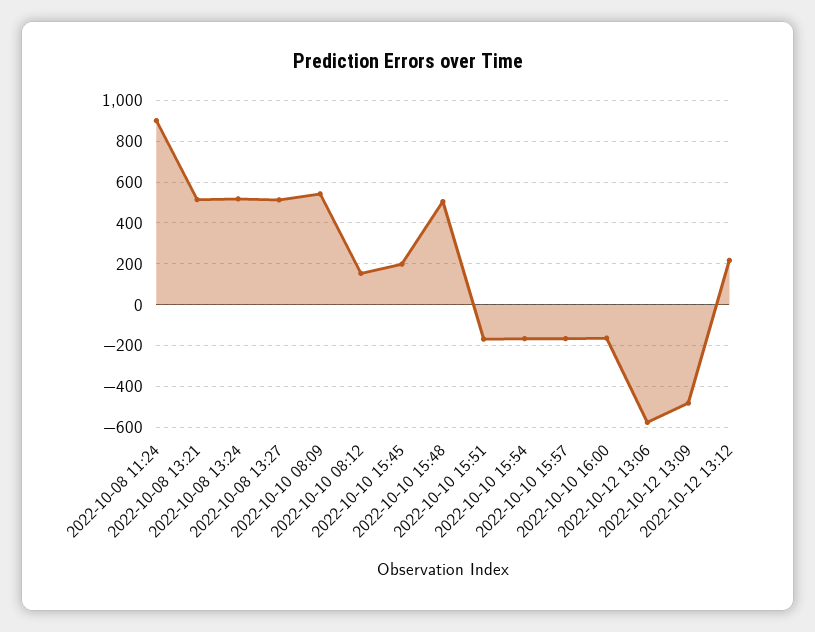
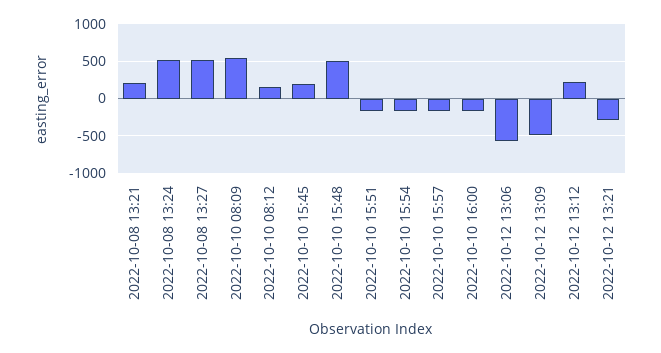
2022-10-08 11:24: 900 -> none
2022-10-08 13:21: 500 -> 200
2022-10-12 13:21: none -> -300

